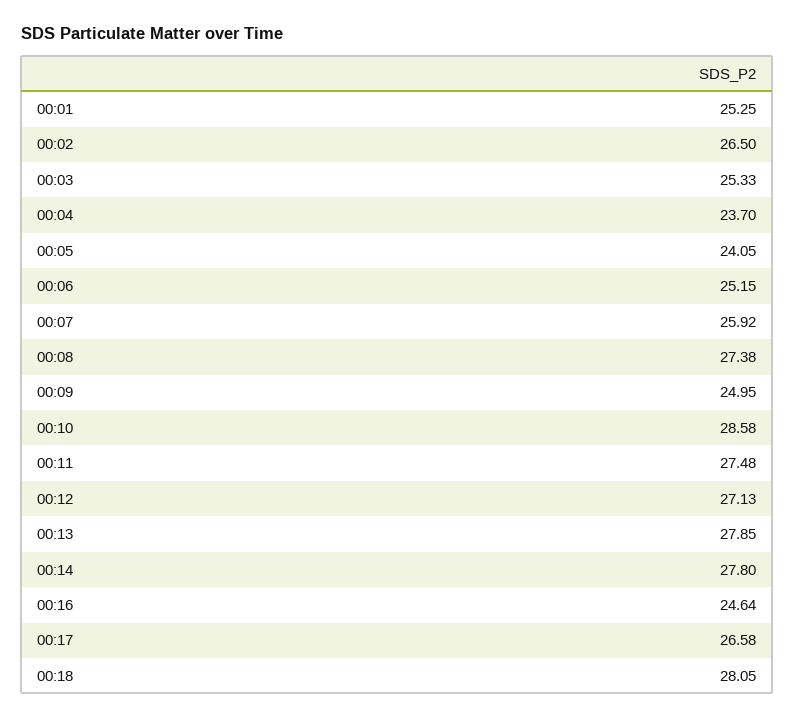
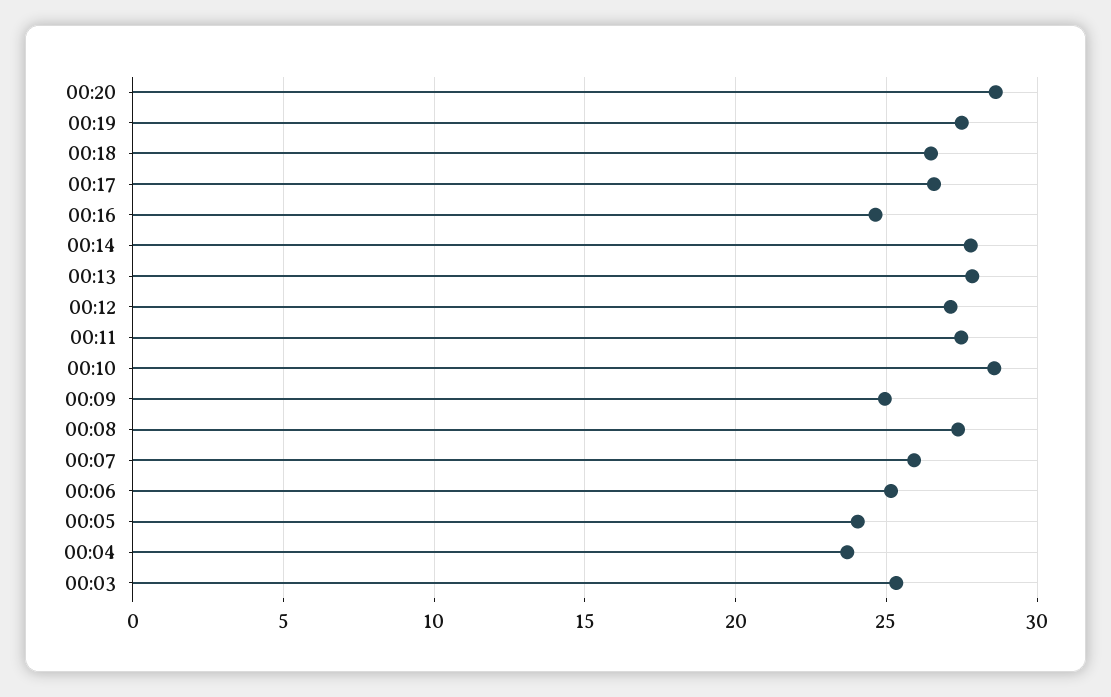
00:01: 25.25 -> none
00:02: 26.5 -> none
00:18: 28.05 -> 26.5
00:20: none -> 28.5
00:19: none -> 27.5

